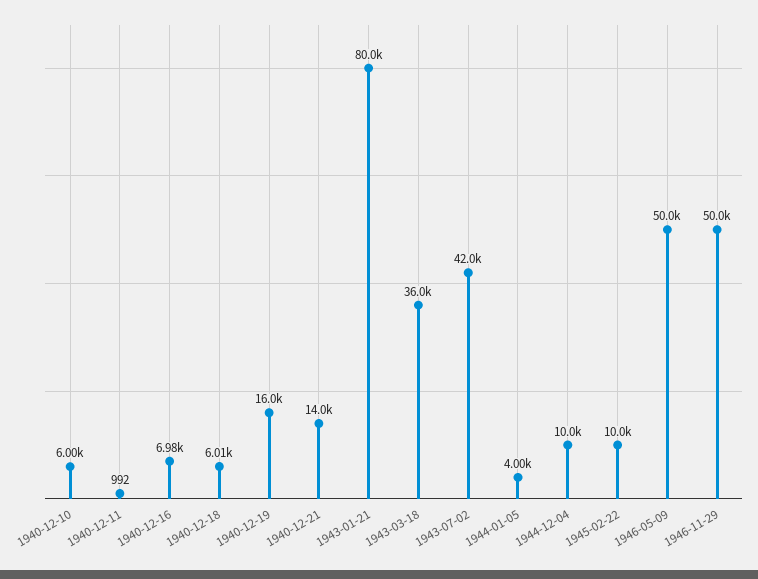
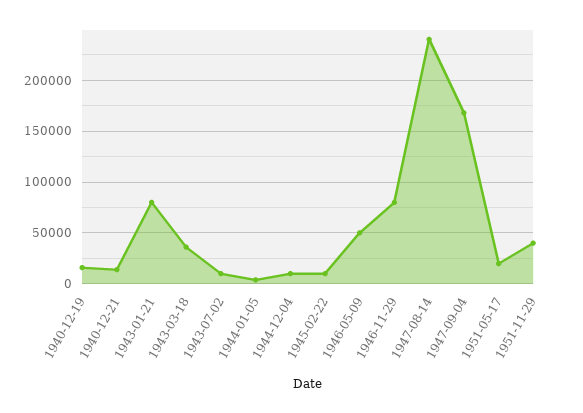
1940-12-10: 6000 -> none
1940-12-11: 992 -> none
1940-12-16: 6980 -> none
1940-12-18: 6010 -> none
1943-07-02: 42000 -> 10000
1946-11-29: 50000 -> 80000
1947-08-14: none -> 240000
1947-09-04: none -> 170000
1951-05-17: none -> 20000
1951-11-29: none -> 40000

